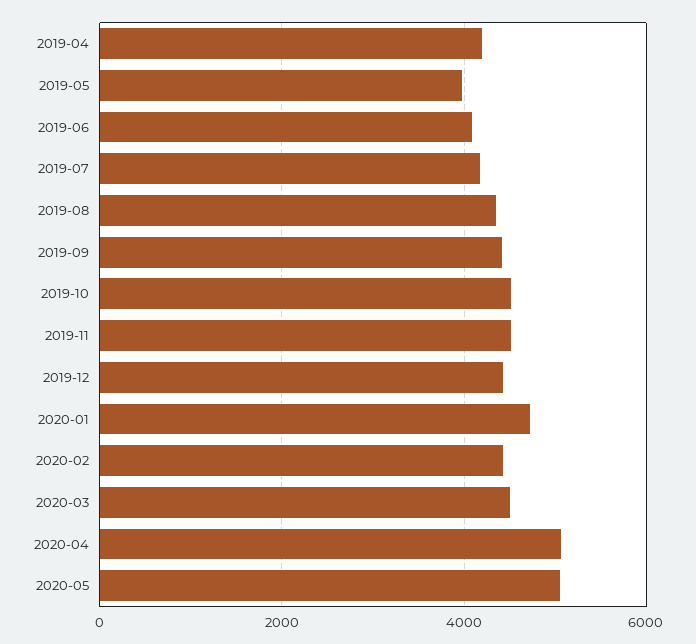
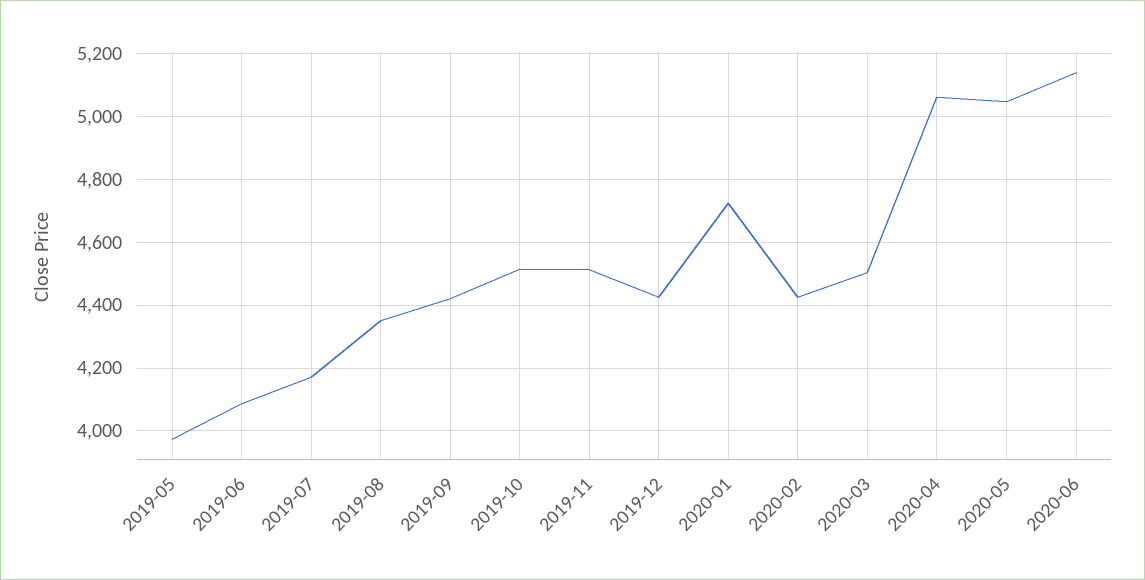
2019-04: 4200 -> none
2020-06: none -> 5140

